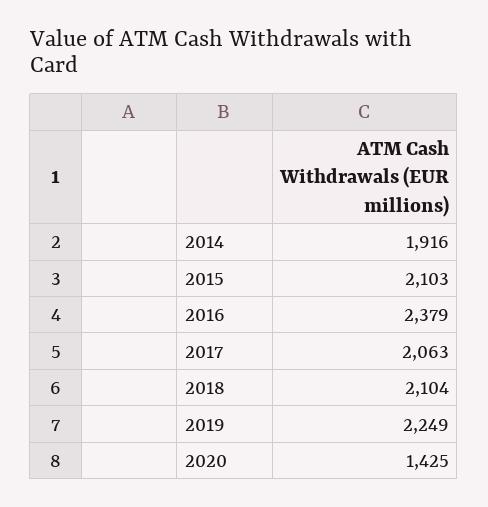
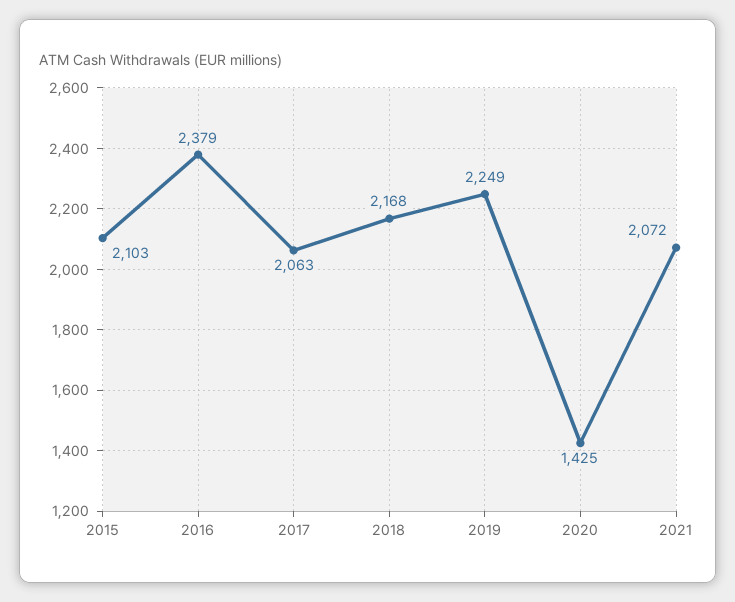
2014: 1916 -> none
2018: 2104 -> 2168
2021: none -> 2072

